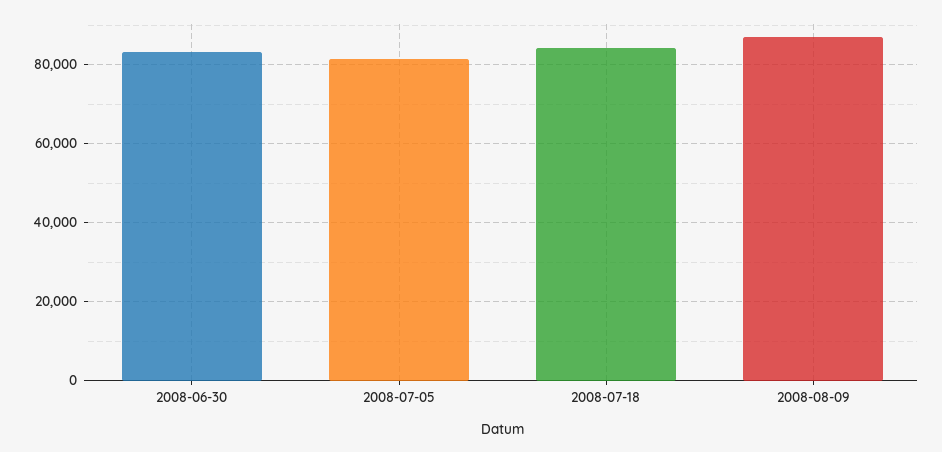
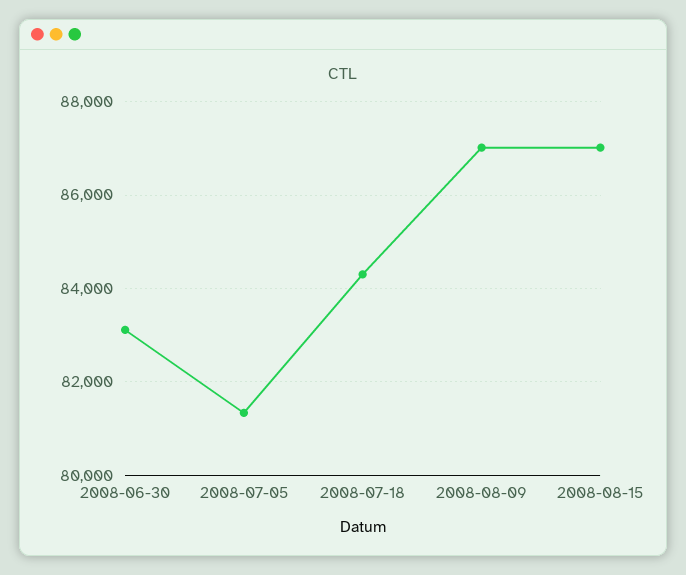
2008-08-15: none -> 87000

